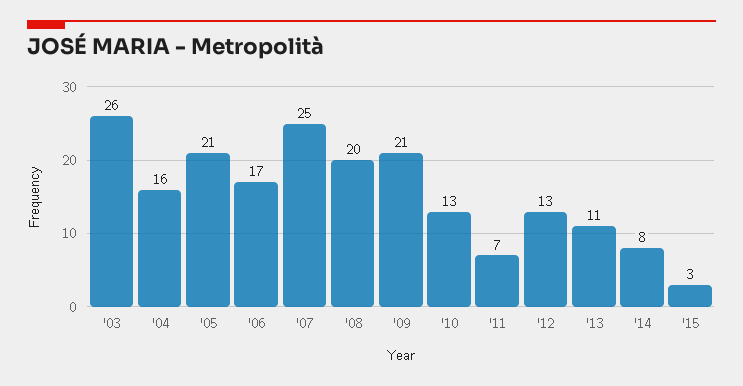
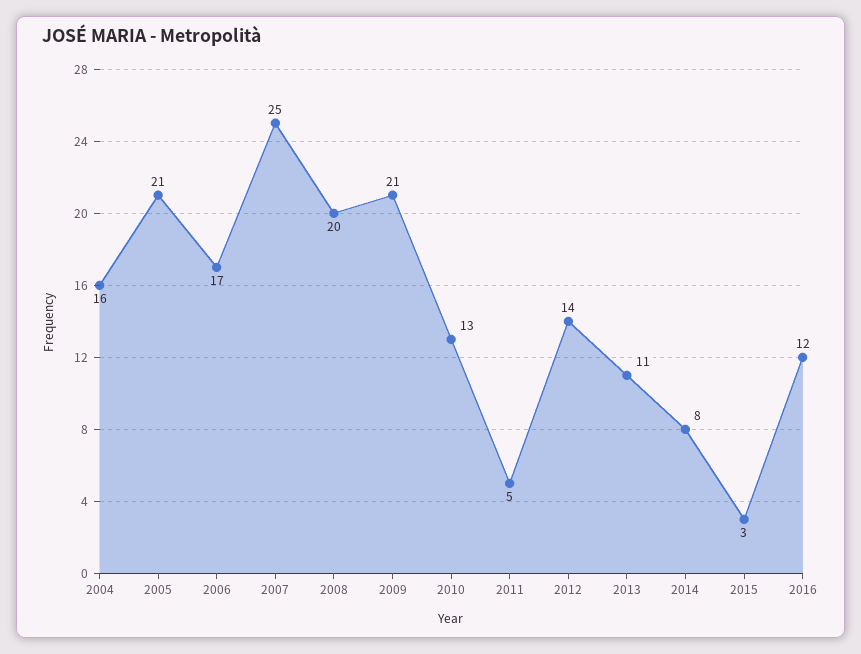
'03: 26 -> none
'11: 7 -> 5
'12: 13 -> 14
2016: none -> 12

